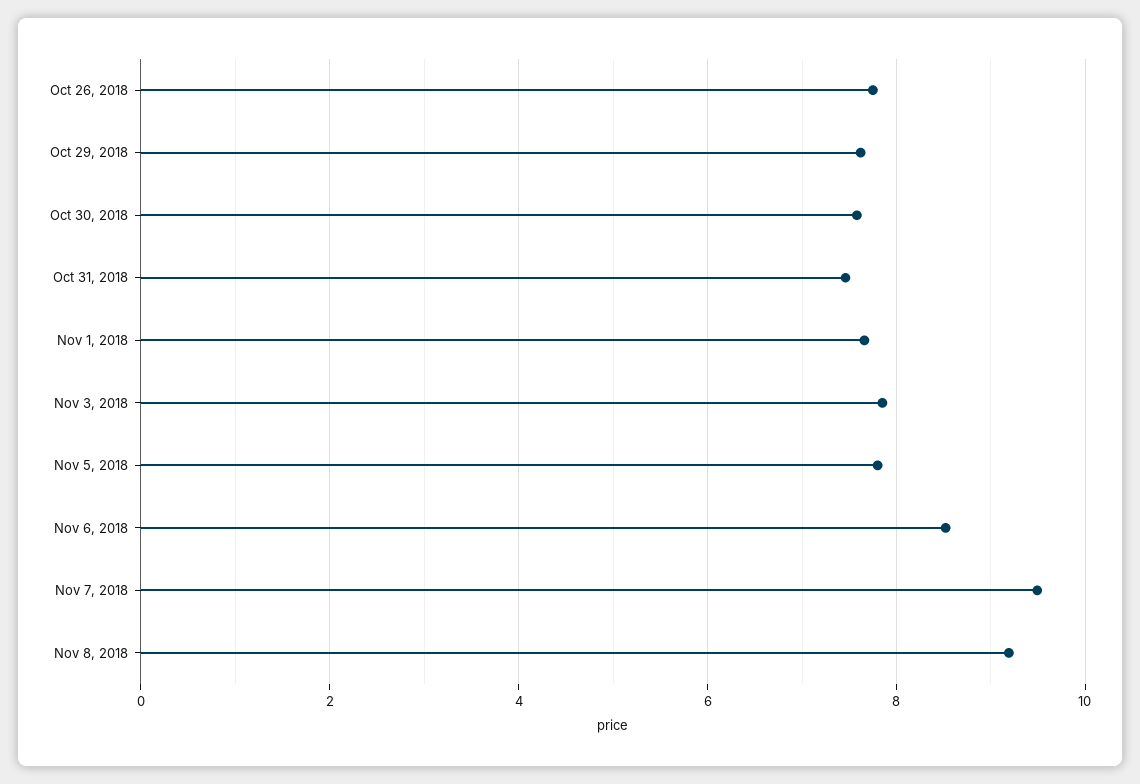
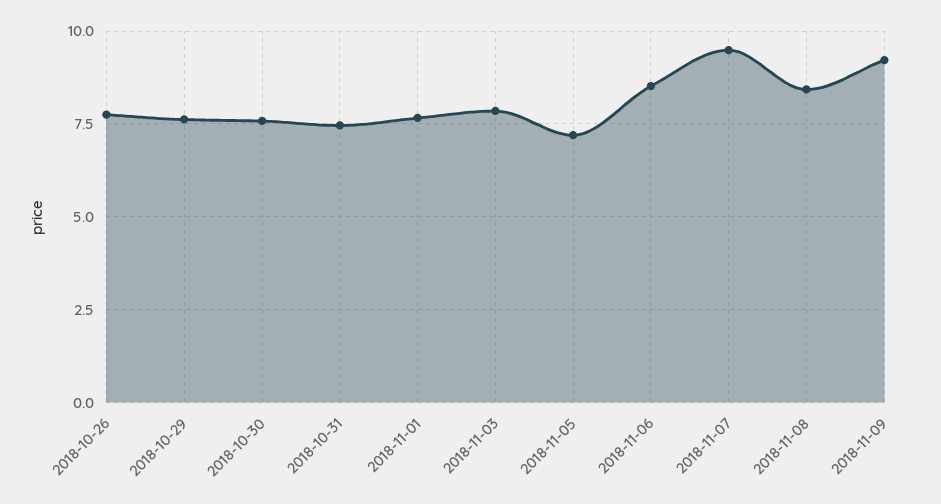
Nov 5, 2018: 7.8 -> 7.25
Nov 8, 2018: 9.2 -> 8.5
2018-11-09: none -> 9.25

